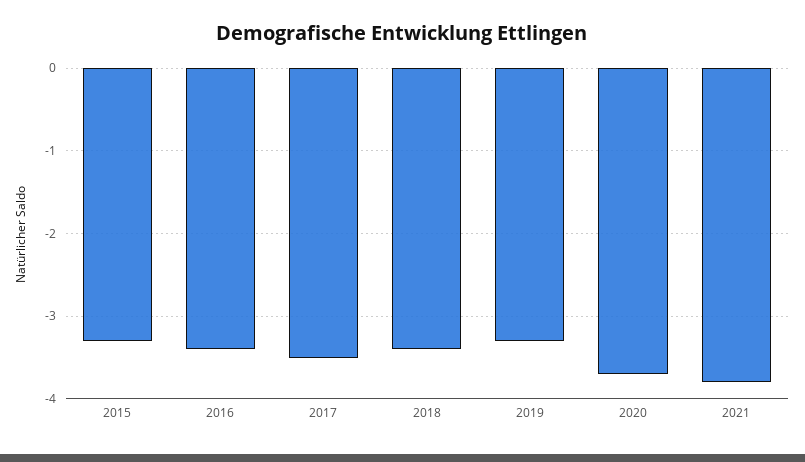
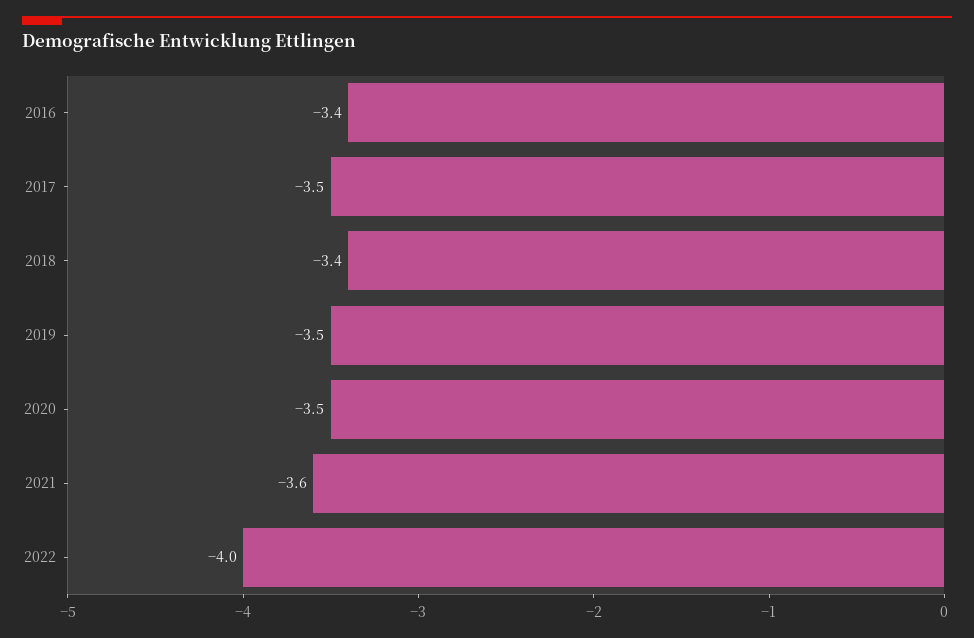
2015: -3.3 -> none
2019: -3.3 -> -3.5
2020: -3.7 -> -3.5
2021: -3.8 -> -3.6
2022: none -> -4

